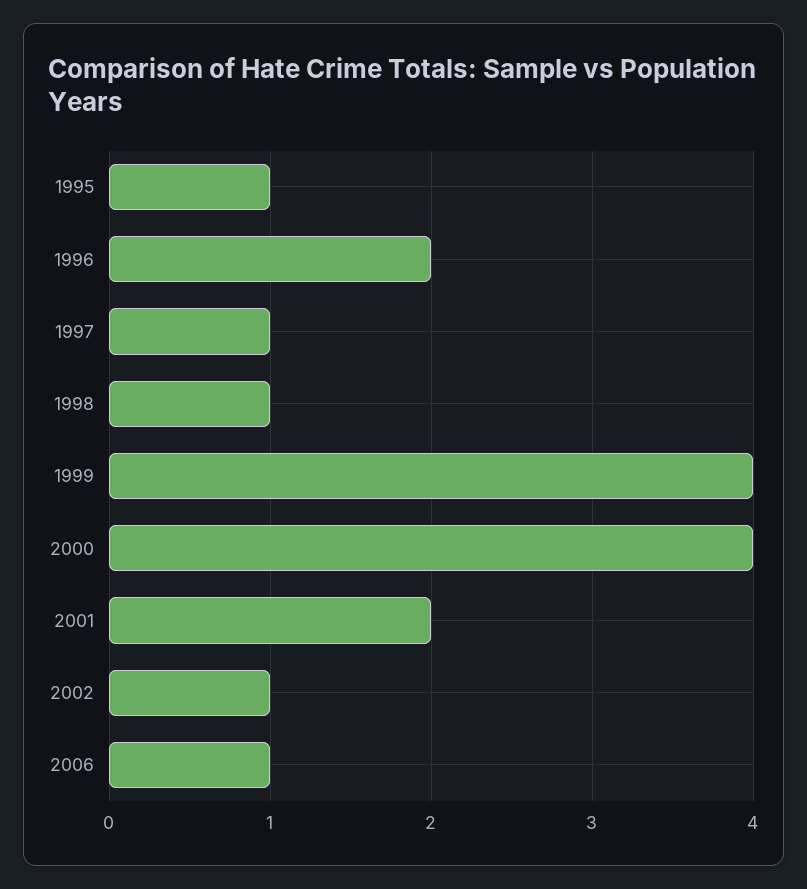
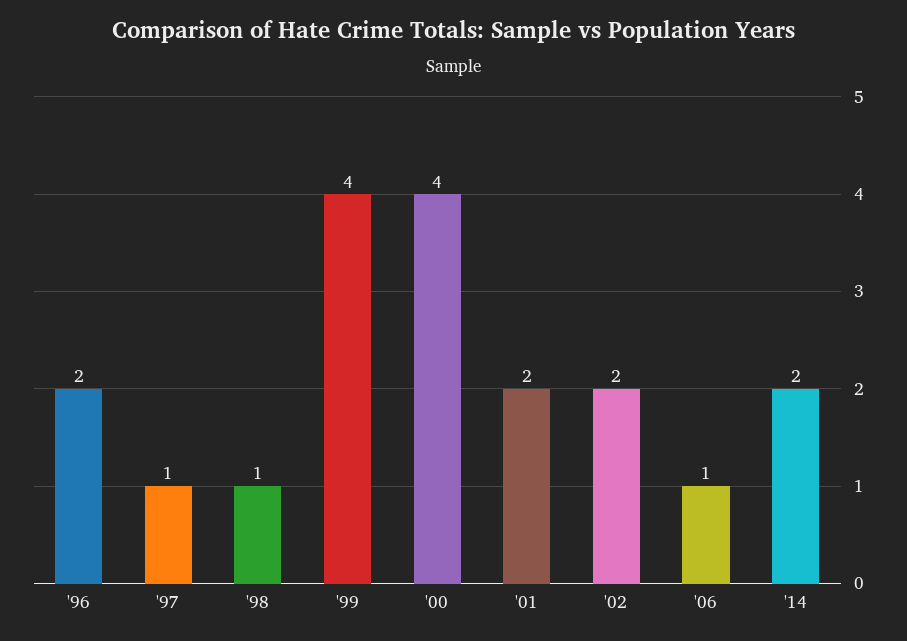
1995: 1 -> none
2002: 1 -> 2
'14: none -> 2

